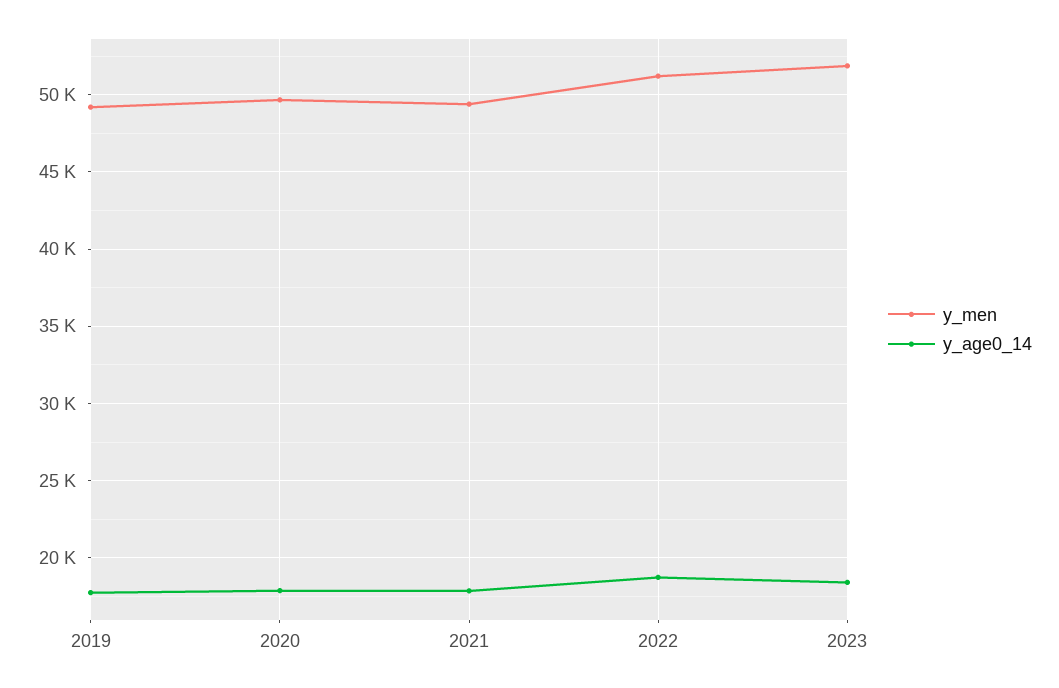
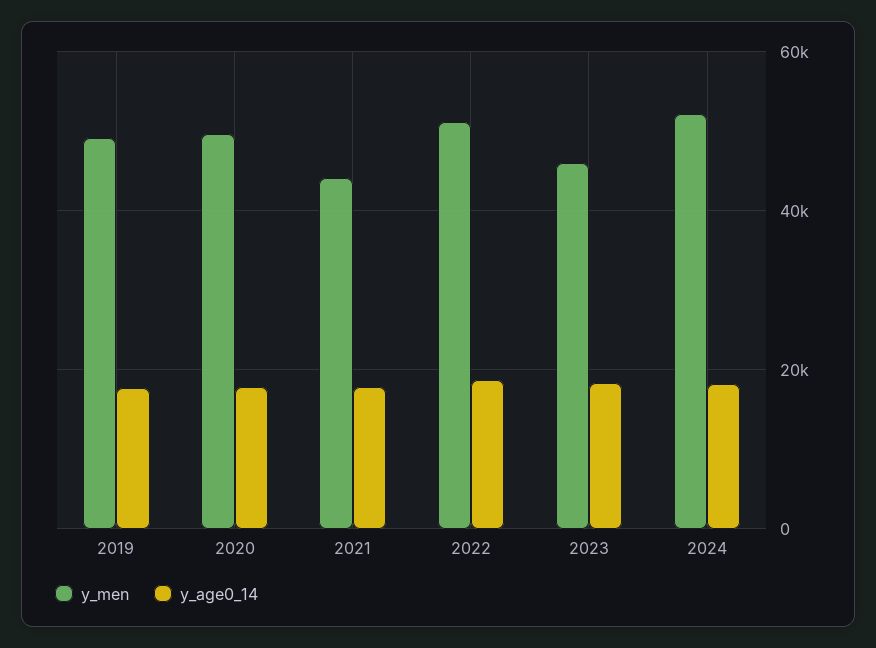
y_men, 2021: 49500 -> 44000
y_men, 2023: 52000 -> 46000
y_men, 2024: none -> 52000
y_age0_14, 2024: none -> 18000

